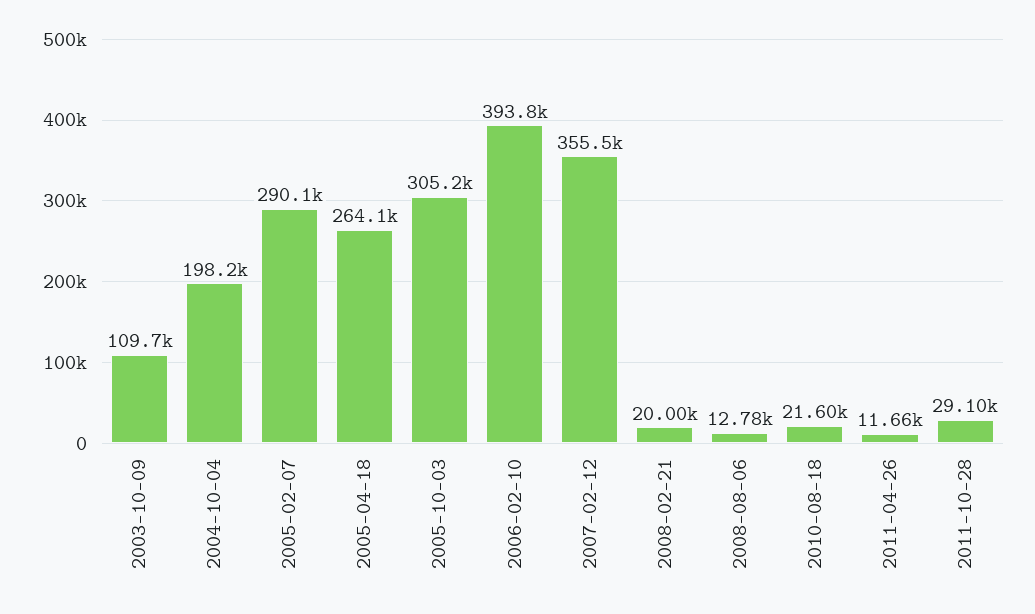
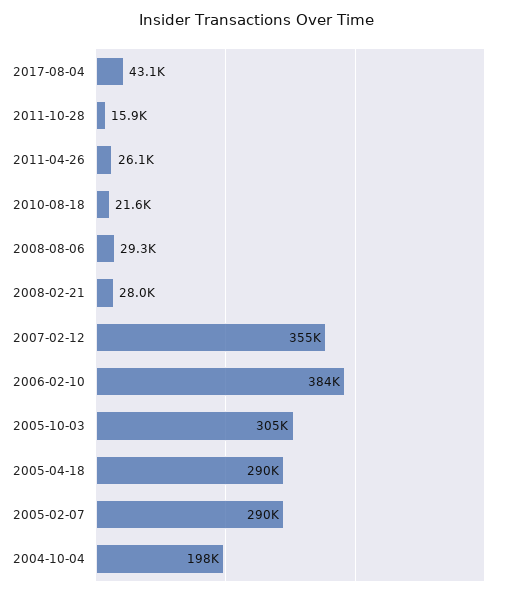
2003-10-09: 109700 -> none
2005-04-18: 264100 -> 290000
2006-02-10: 393800 -> 384000
2008-02-21: 20000 -> 28000
2008-08-06: 12780 -> 29300
2011-04-26: 11660 -> 26100
2011-10-28: 29100 -> 15900
2017-08-04: none -> 43100

